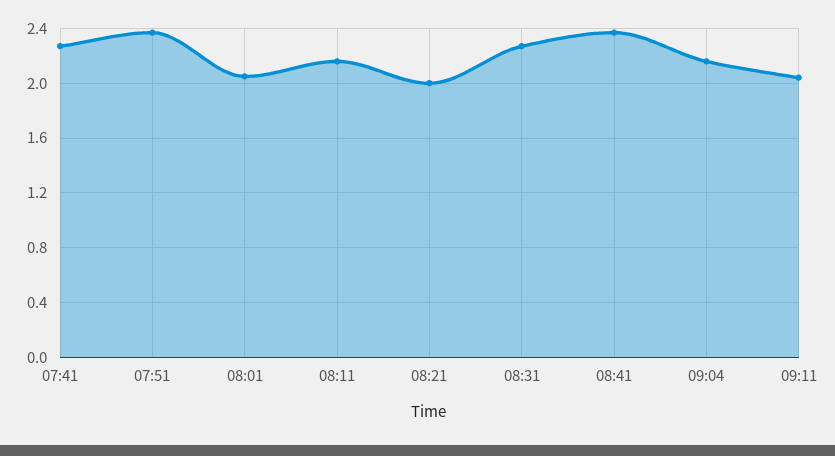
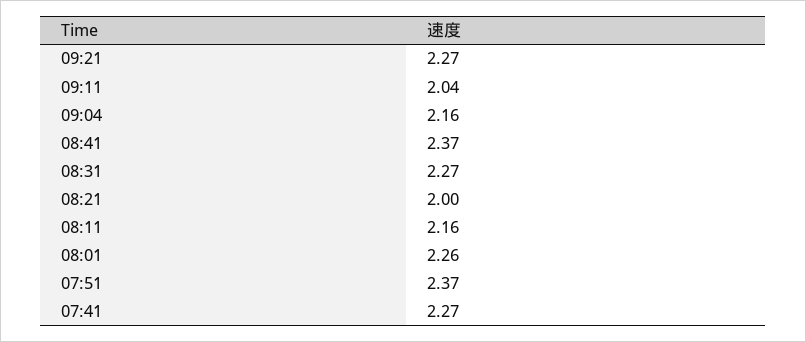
08:01: 2.05 -> 2.26
09:21: none -> 2.27

